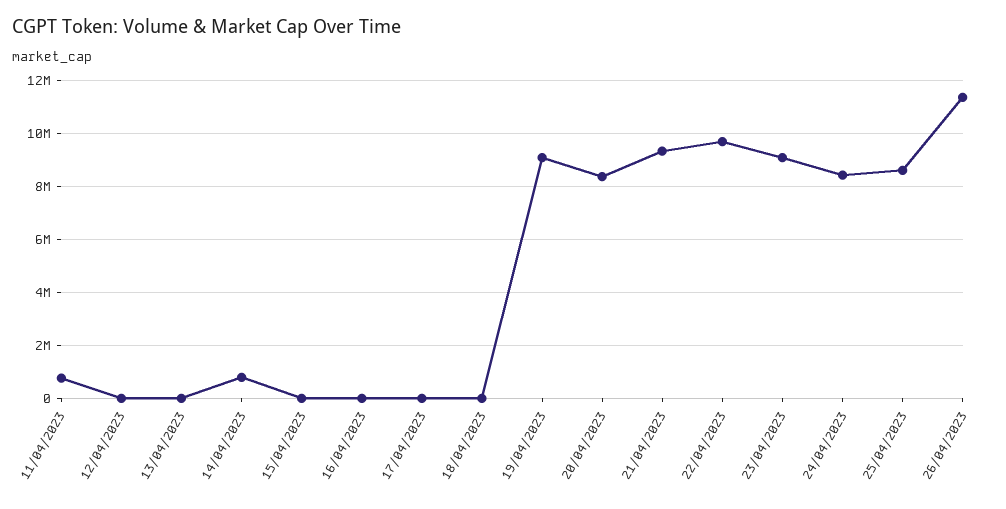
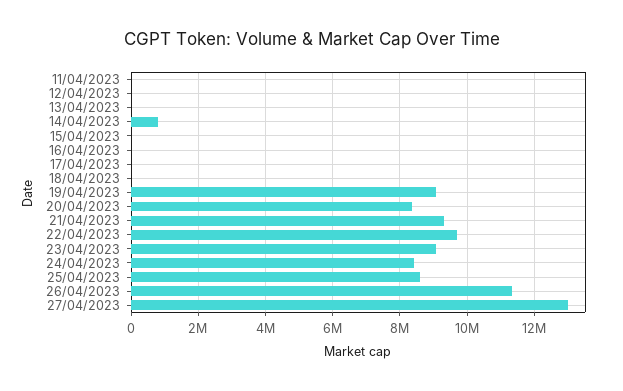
11/04/2023: 750000 -> 0
27/04/2023: none -> 13000000

